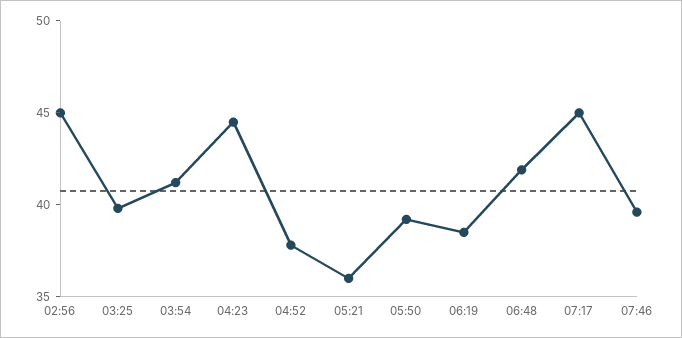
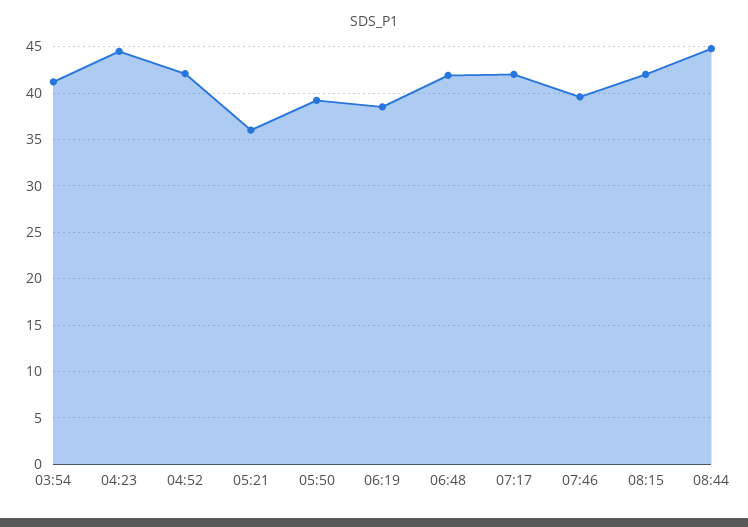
02:56: 45 -> none
03:25: 40 -> none
04:52: 38 -> 42
07:17: 45 -> 42
08:15: none -> 42
08:44: none -> 45

